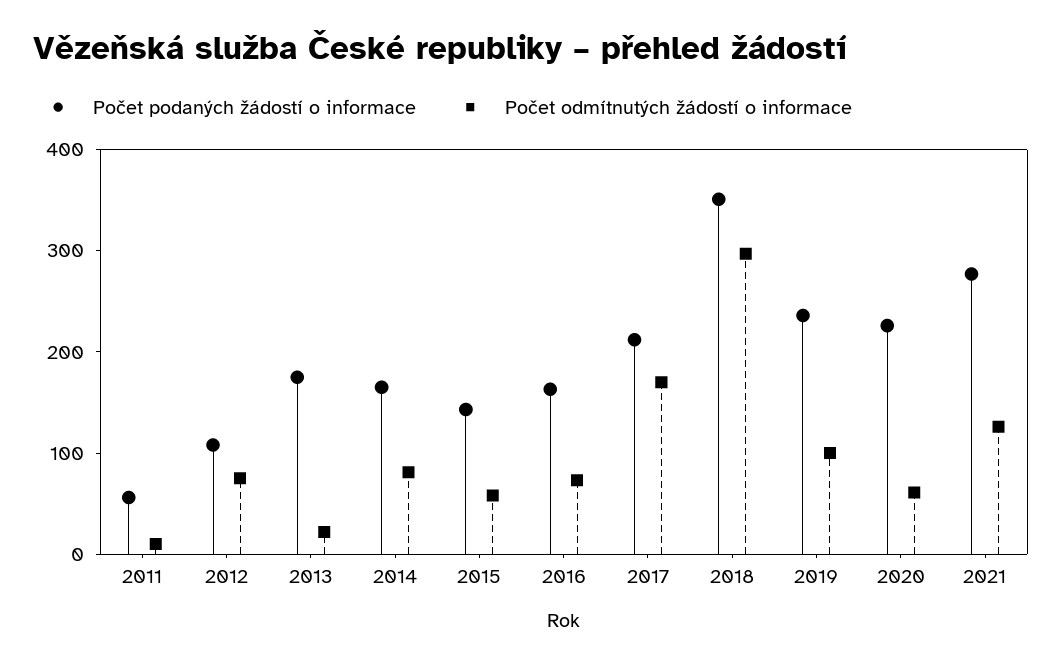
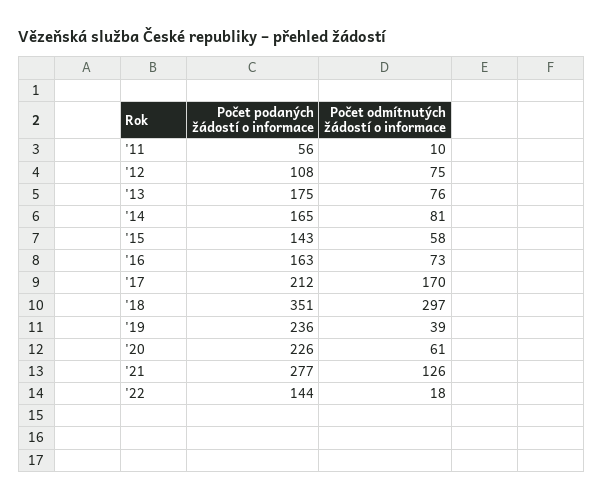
Počet odmítnutých žádostí o informace, 2013: 20 -> 76
Počet odmítnutých žádostí o informace, 2019: 100 -> 39
Počet podaných žádostí o informace, '22: none -> 144
Počet odmítnutých žádostí o informace, '22: none -> 18

